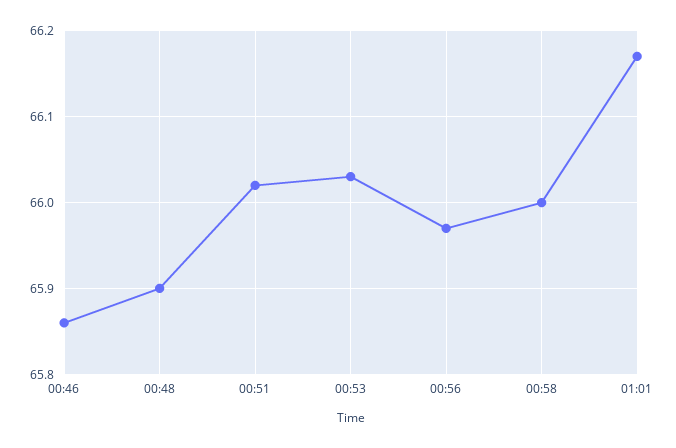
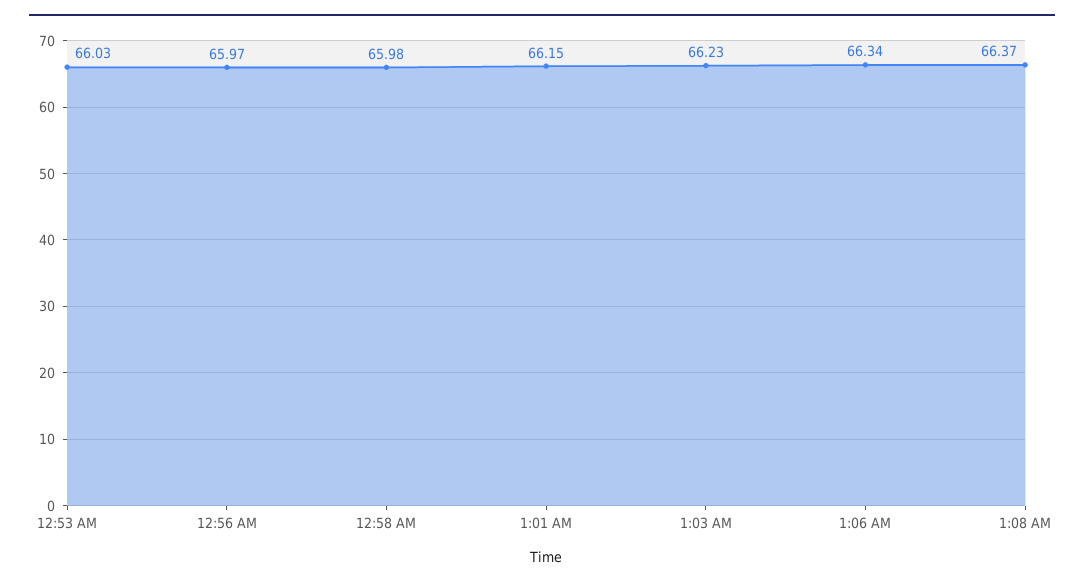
00:46: 65.86 -> none
00:48: 65.9 -> none
00:51: 66.02 -> none
00:58: 66 -> 65.98
01:01: 66.17 -> 66.15
1:03 AM: none -> 66.23
1:06 AM: none -> 66.34
1:08 AM: none -> 66.37

